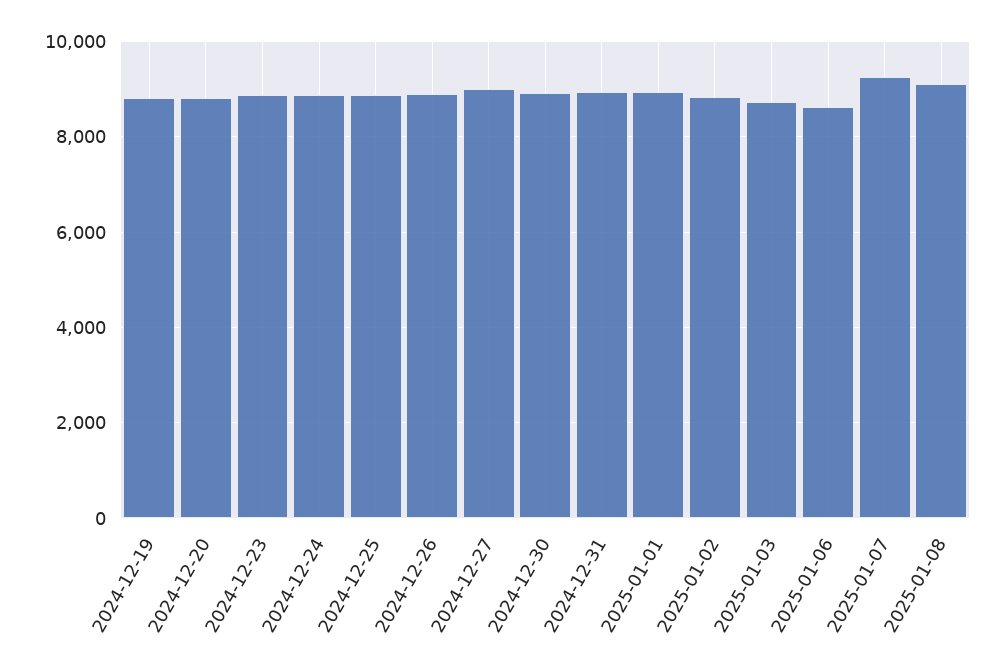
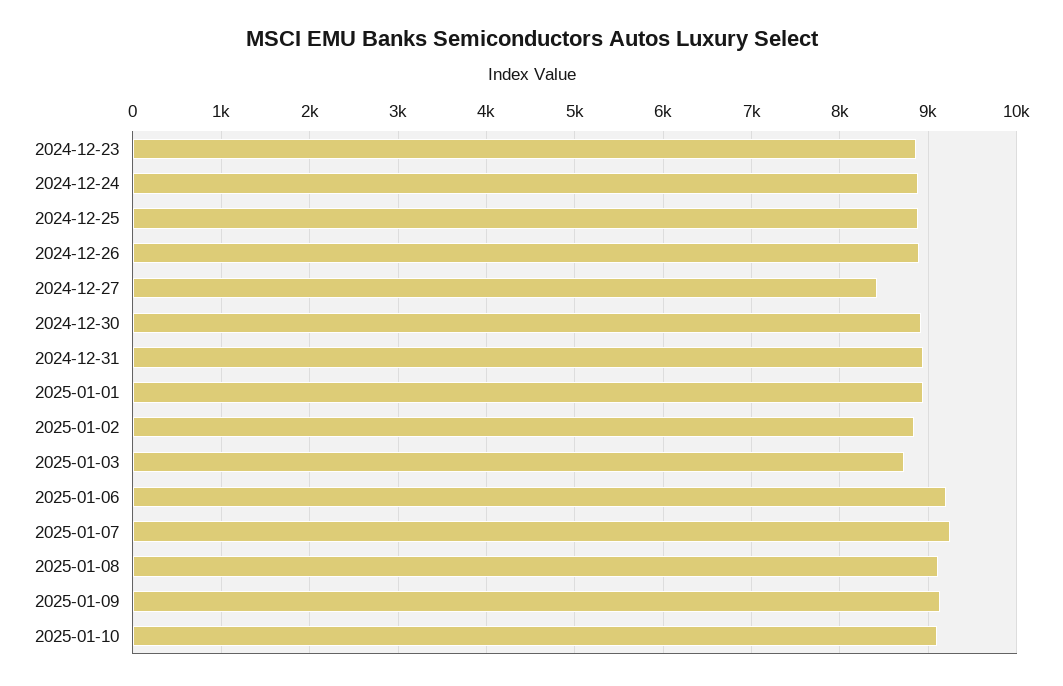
2024-12-19: 8800 -> none
2024-12-20: 8800 -> none
2024-12-27: 9000 -> 8400
2025-01-06: 8600 -> 9200
2025-01-09: none -> 9100
2025-01-10: none -> 9100

